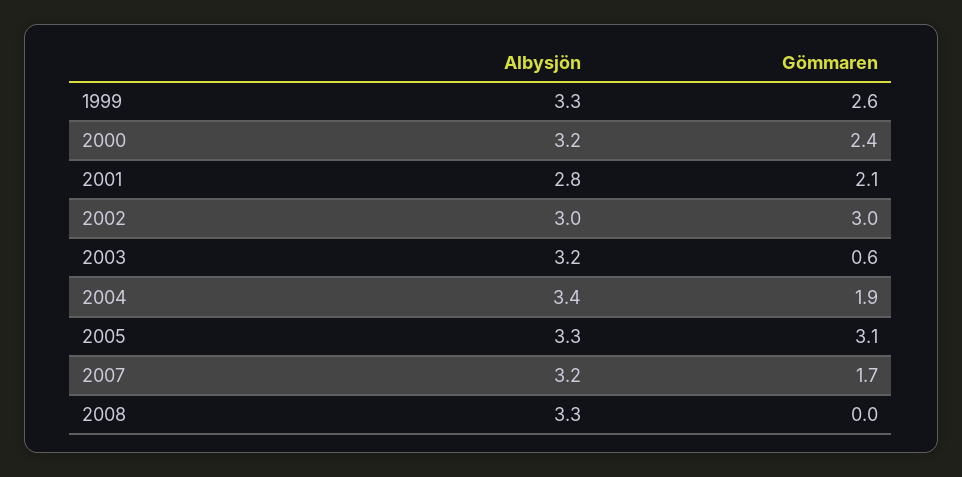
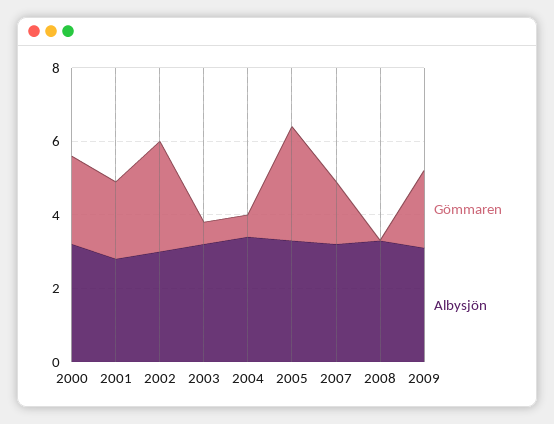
Albysjön, 1999: 3.3 -> none
Gömmaren, 1999: 2.6 -> none
Gömmaren, 2004: 1.9 -> 0.5
Gömmaren, 2009: none -> 2
Albysjön, 2009: none -> 3

